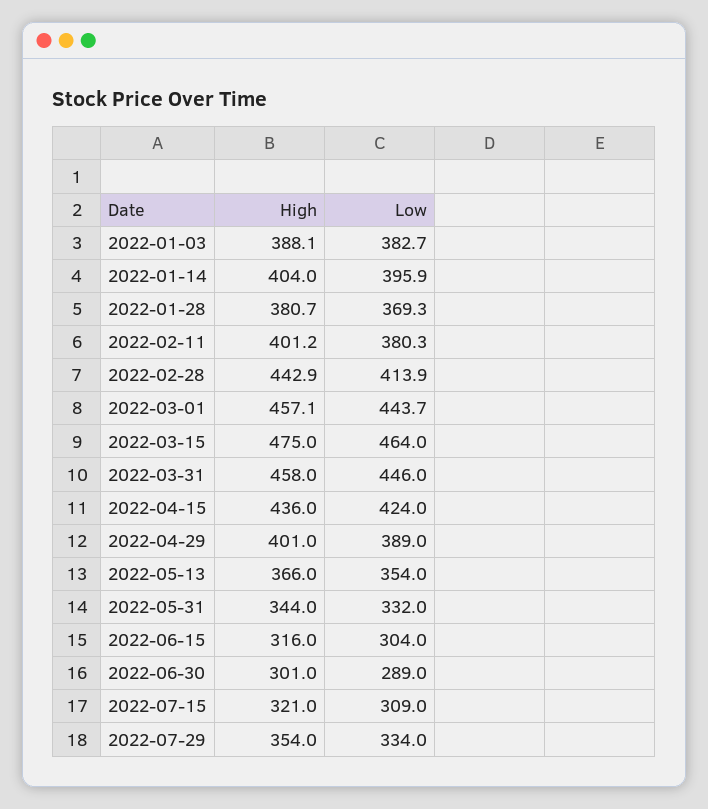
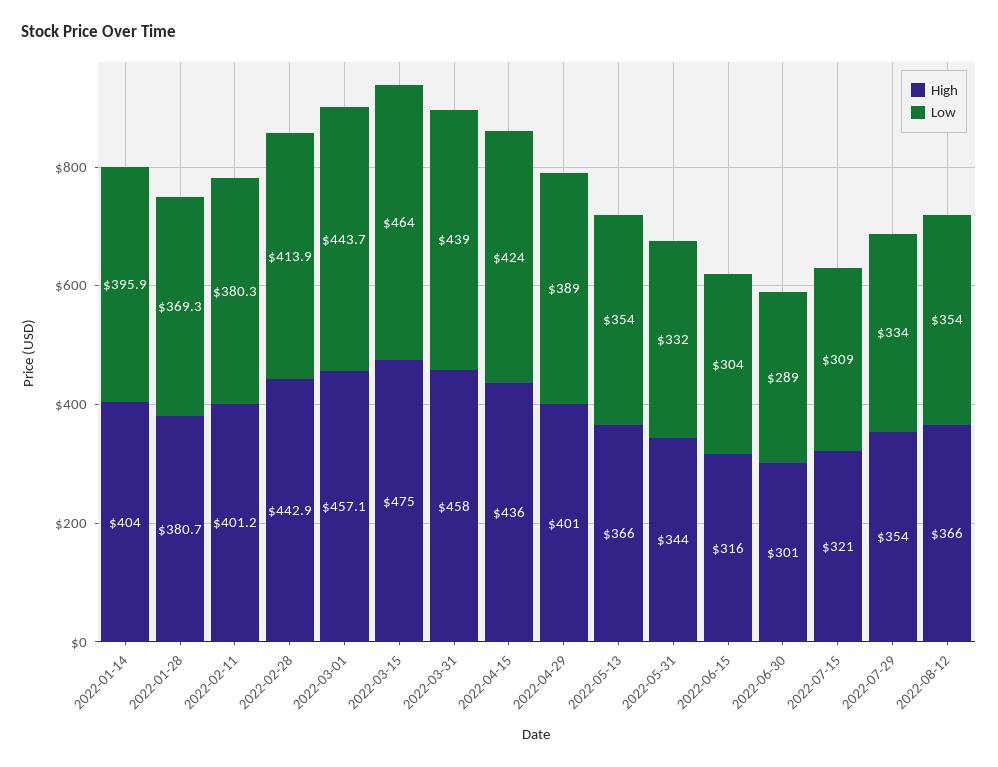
High, 2022-01-03: 388.1 -> none
Low, 2022-01-03: 382.7 -> none
Low, 2022-03-31: 446 -> 439
High, 2022-08-12: none -> 366
Low, 2022-08-12: none -> 354

